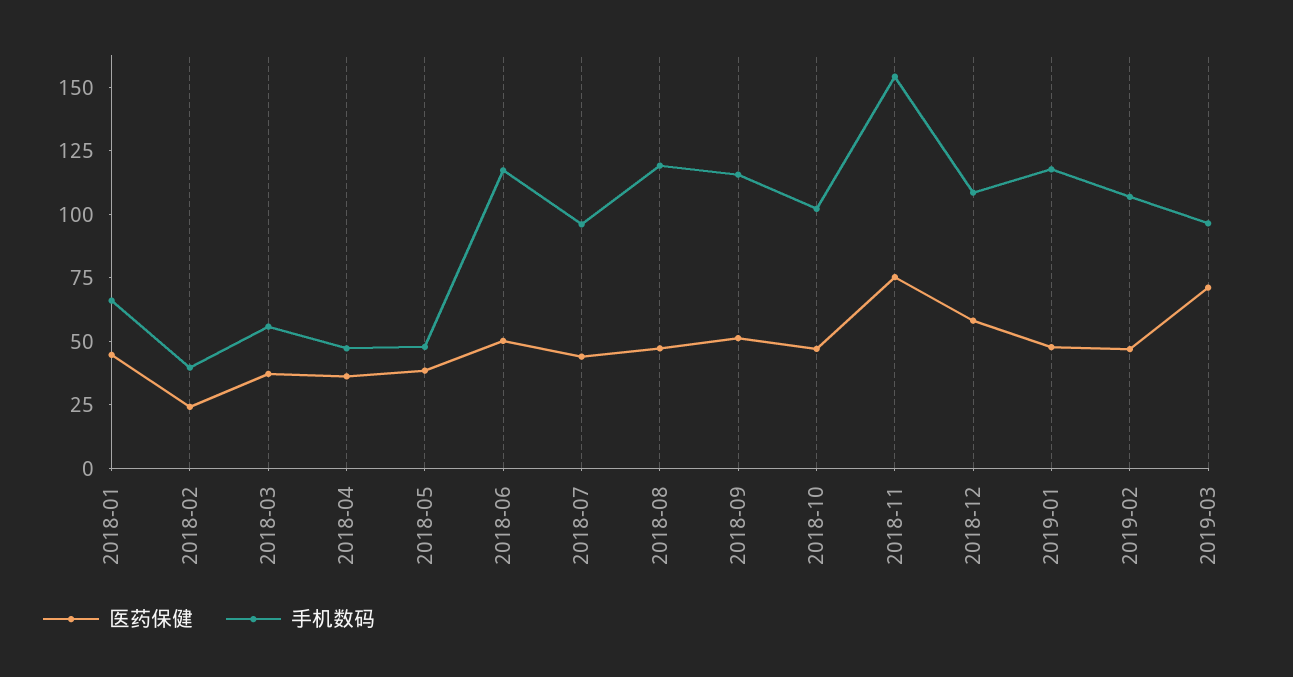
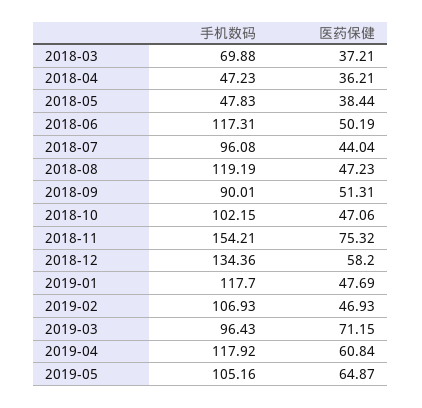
医药保健, 2018-01: 45 -> none
手机数码, 2018-01: 65 -> none
医药保健, 2018-02: 25 -> none
手机数码, 2018-02: 40 -> none
手机数码, 2018-03: 55 -> 69.88
手机数码, 2018-09: 115 -> 90.01
手机数码, 2018-12: 110 -> 134.36
手机数码, 2019-04: none -> 117.92
医药保健, 2019-04: none -> 60.84
手机数码, 2019-05: none -> 105.16
医药保健, 2019-05: none -> 64.87

